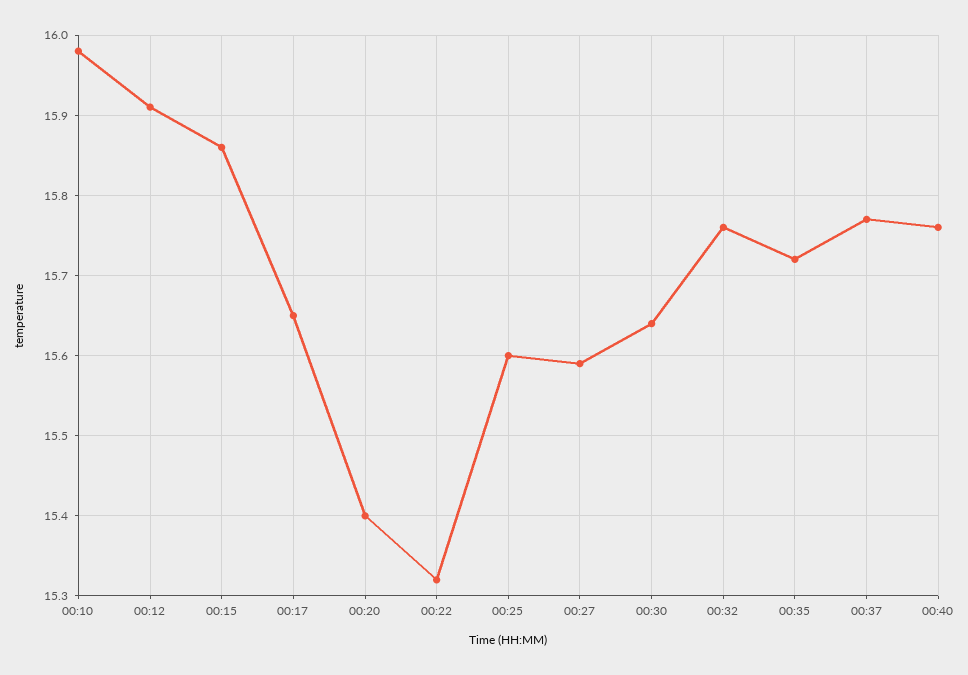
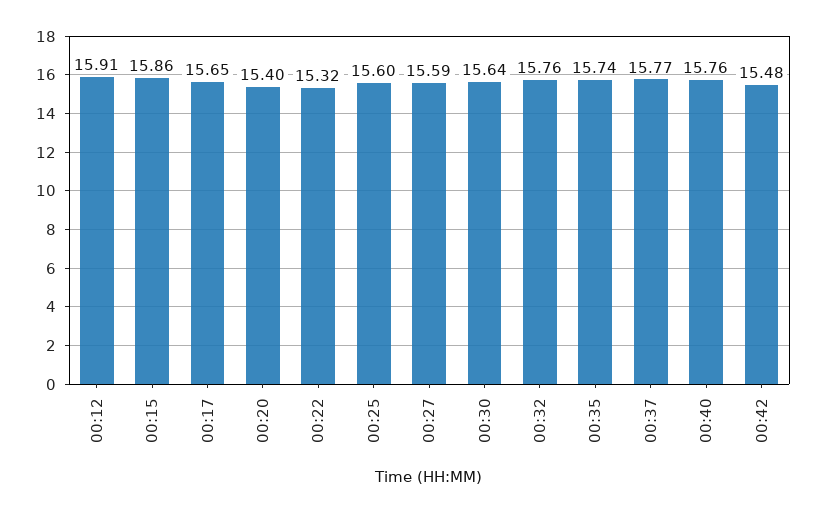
00:10: 15.98 -> none
00:35: 15.72 -> 15.74
00:42: none -> 15.48

